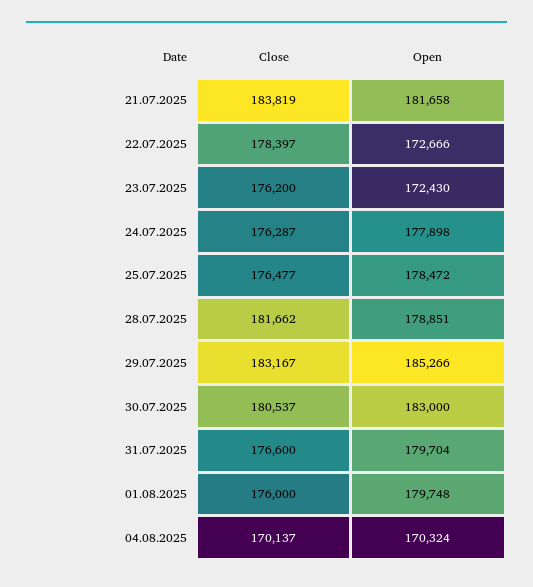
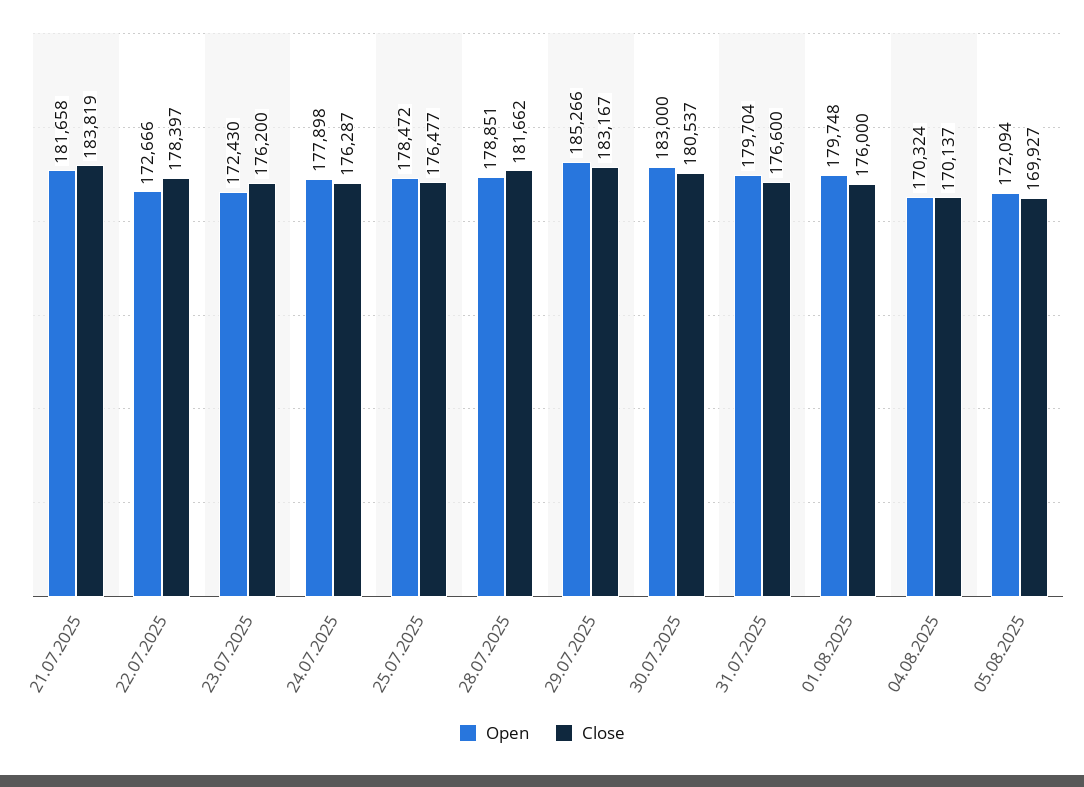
Open, 05.08.2025: none -> 172094
Close, 05.08.2025: none -> 169927

